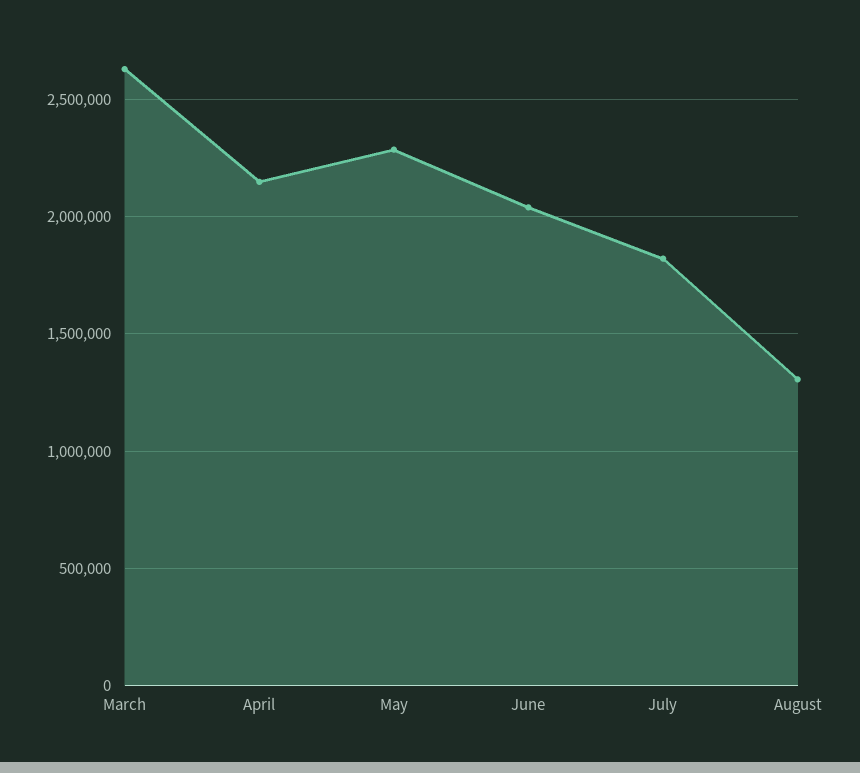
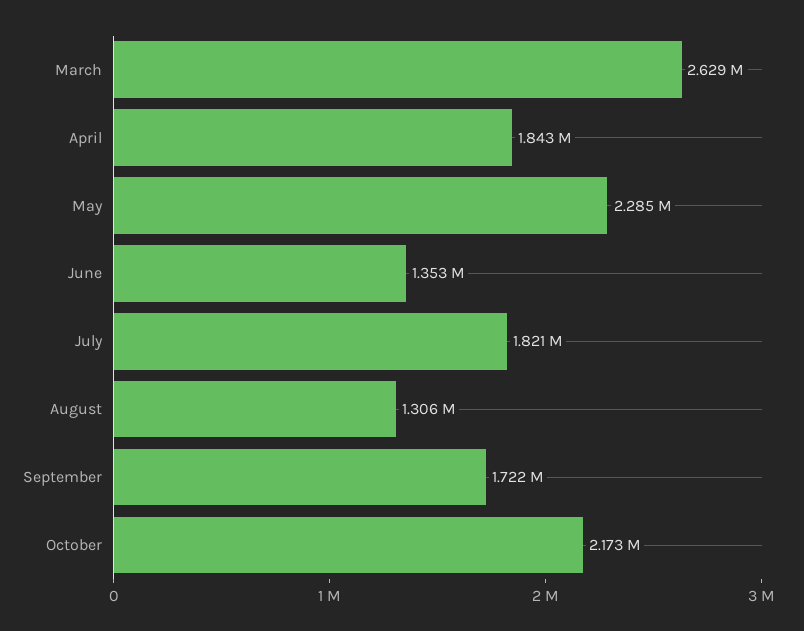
April: 2150000 -> 1843000
June: 2050000 -> 1353000
September: none -> 1722000
October: none -> 2173000

